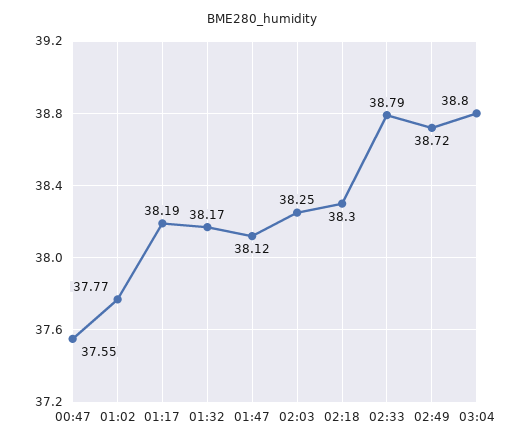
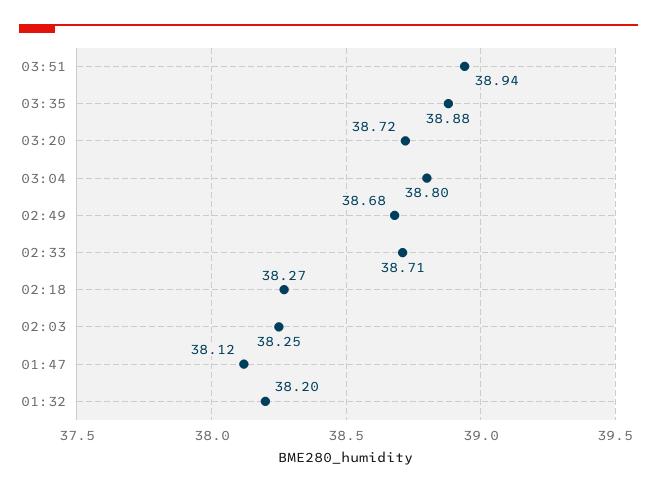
00:47: 37.55 -> none
01:02: 37.77 -> none
01:17: 38.19 -> none
01:32: 38.17 -> 38.2
02:18: 38.3 -> 38.27
02:33: 38.79 -> 38.71
02:49: 38.72 -> 38.68
03:51: none -> 38.94
03:35: none -> 38.88
03:20: none -> 38.72

